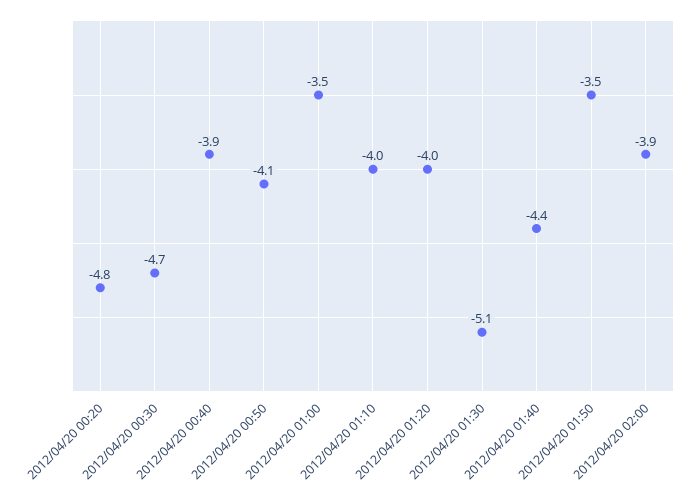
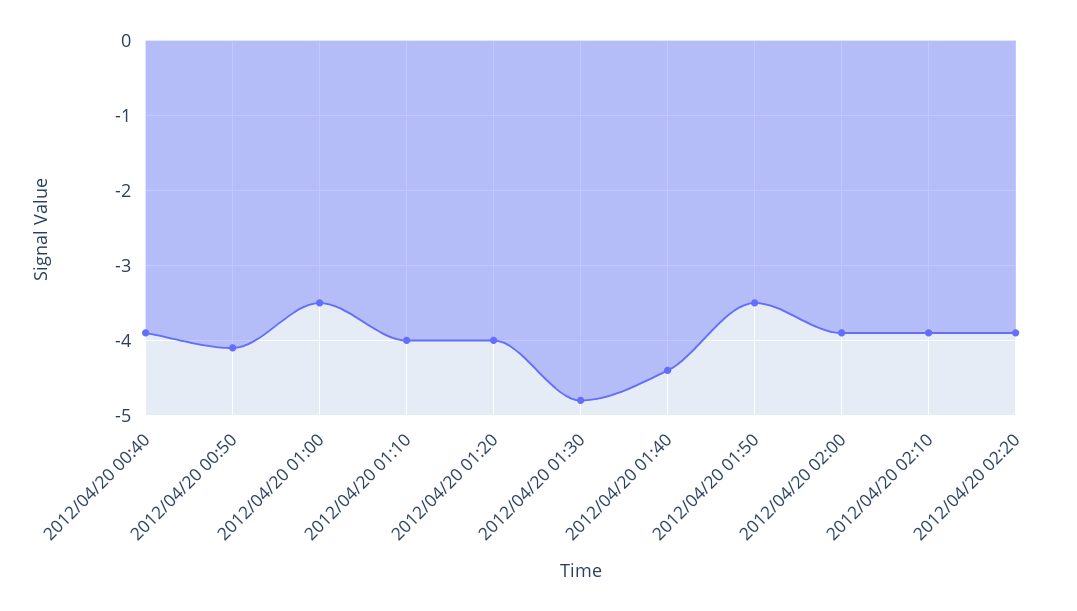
2012/04/20 00:20: -4.8 -> none
2012/04/20 00:30: -4.7 -> none
2012/04/20 01:30: -5.1 -> -4.8
2012/04/20 02:10: none -> -3.9
2012/04/20 02:20: none -> -3.9

